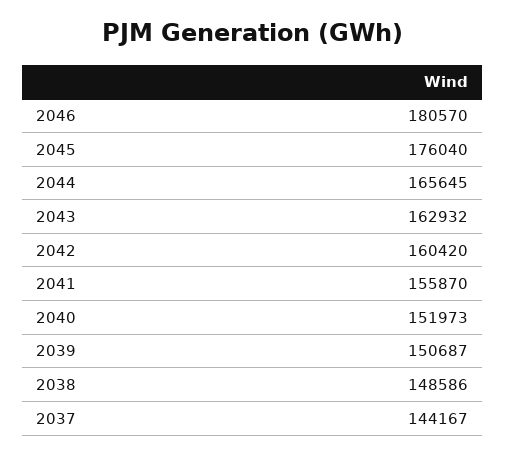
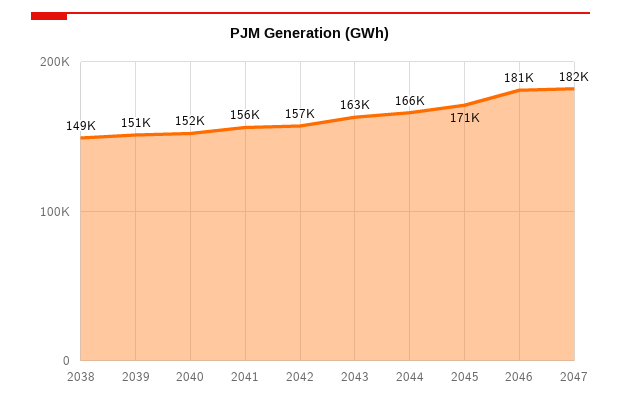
2045: 176040 -> 171000
2042: 160420 -> 157000
2037: 144167 -> none
2047: none -> 182000

